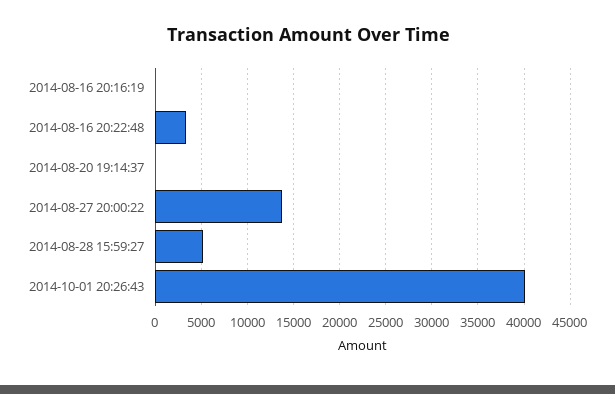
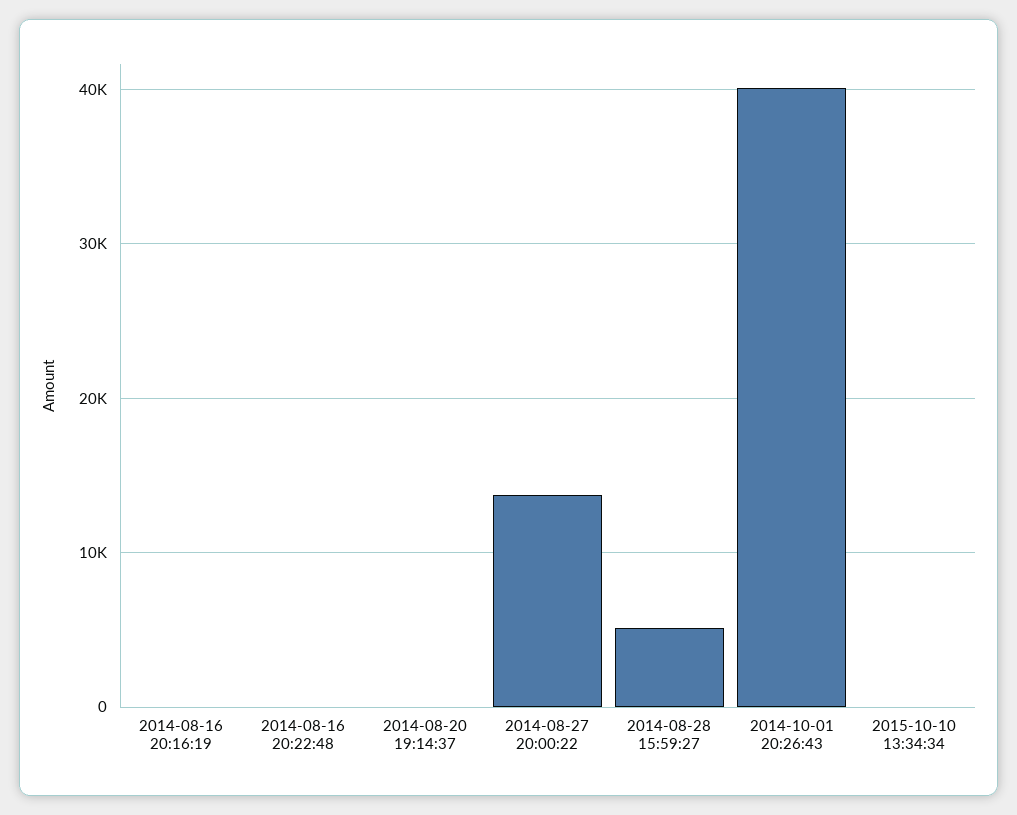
2014-08-16 20:22:48: 3000 -> 0
2015-10-10 13:34:34: none -> 0

